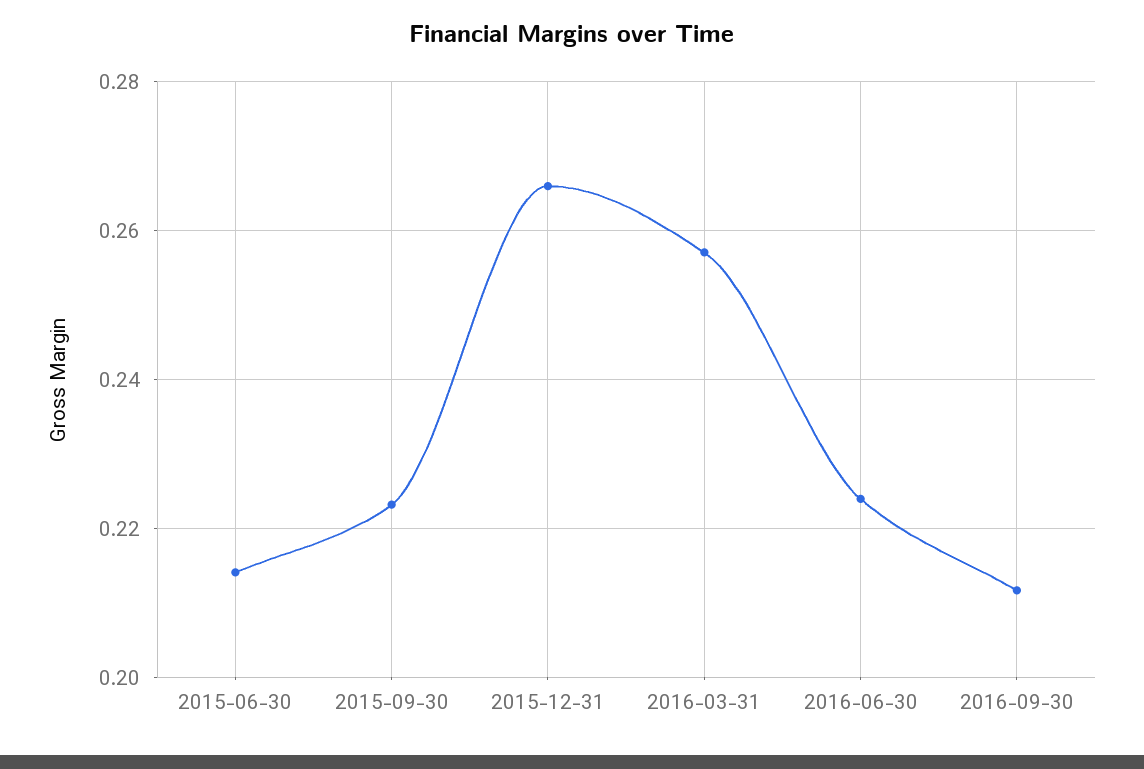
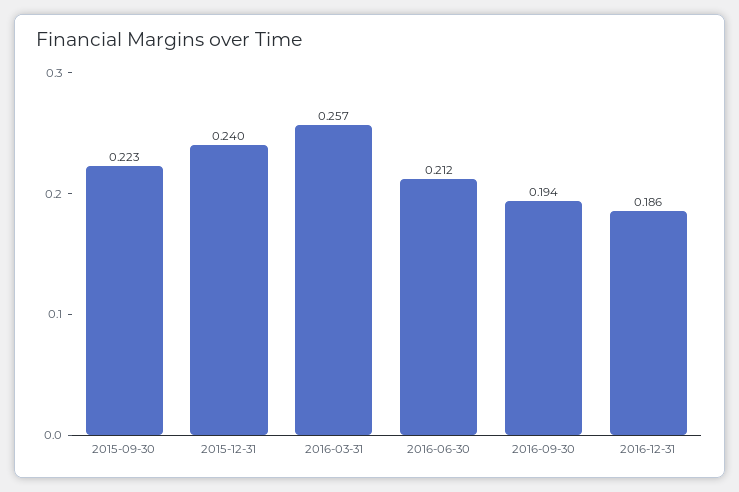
2015-06-30: 0.214 -> none
2015-12-31: 0.266 -> 0.24
2016-06-30: 0.224 -> 0.212
2016-09-30: 0.212 -> 0.194
2016-12-31: none -> 0.186

